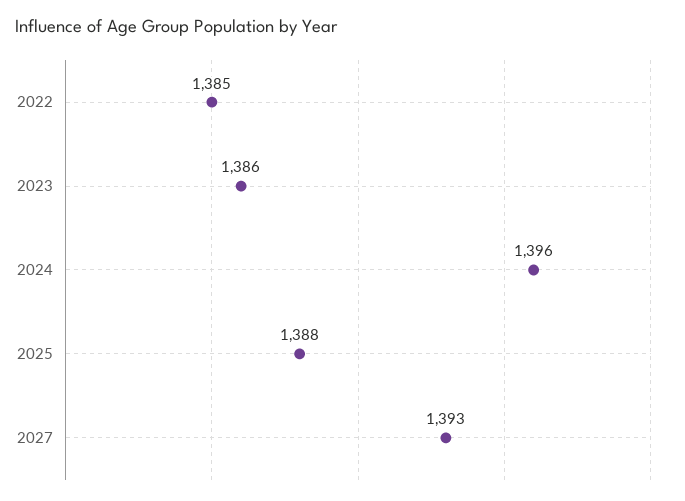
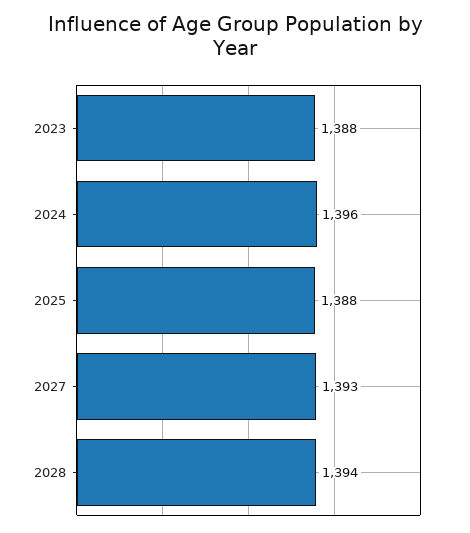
2022: 1385 -> none
2023: 1386 -> 1388
2028: none -> 1394

